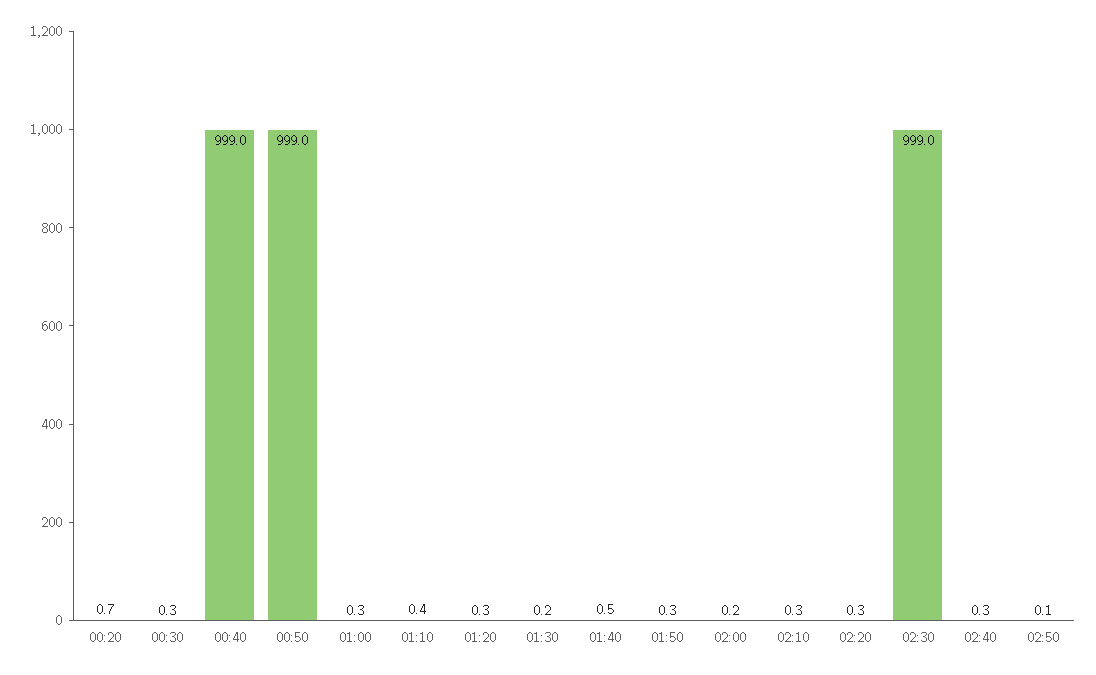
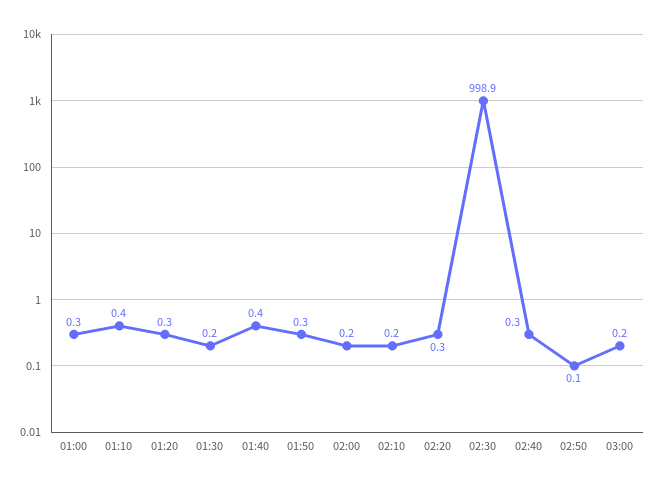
00:20: 0.7 -> none
00:30: 0.3 -> none
00:40: 999 -> none
00:50: 999 -> none
01:40: 0.5 -> 0.4
02:10: 0.3 -> 0.2
02:30: 999 -> 998.9
03:00: none -> 0.2

